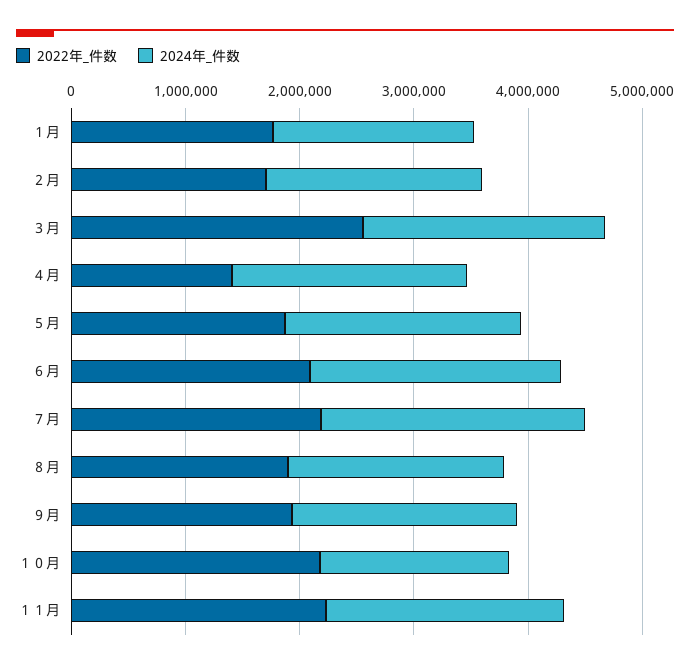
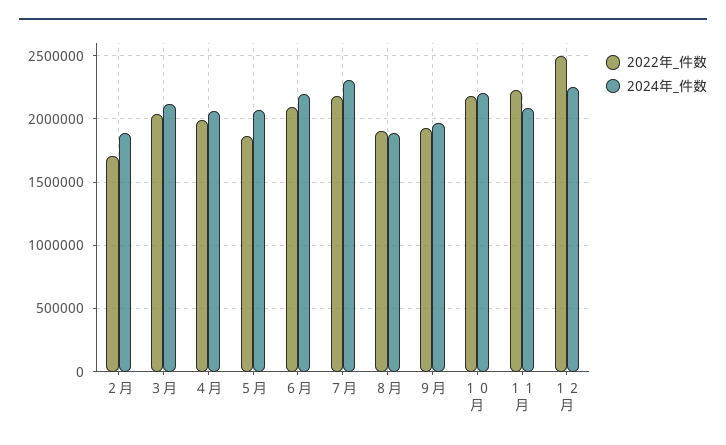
2022年_件数, １月: 1800000 -> none
2024年_件数, １月: 1800000 -> none
2022年_件数, ３月: 2600000 -> 2050000
2022年_件数, ４月: 1400000 -> 2000000
2024年_件数, １０月: 1600000 -> 2200000
2022年_件数, １２月: none -> 2500000
2024年_件数, １２月: none -> 2250000

